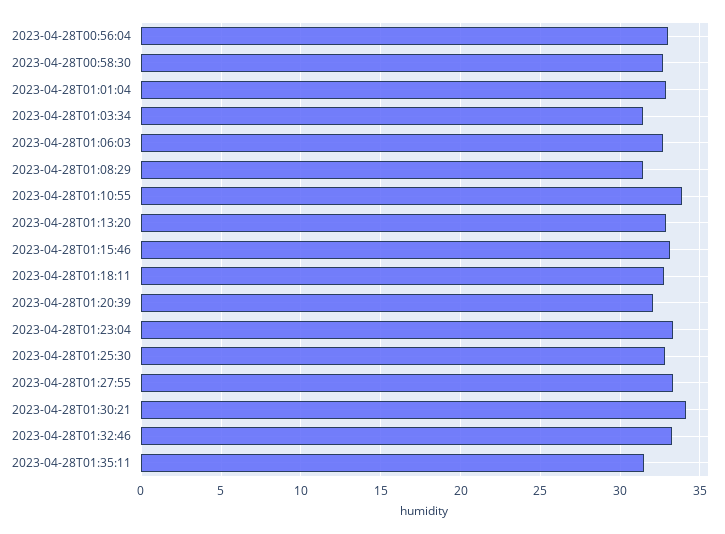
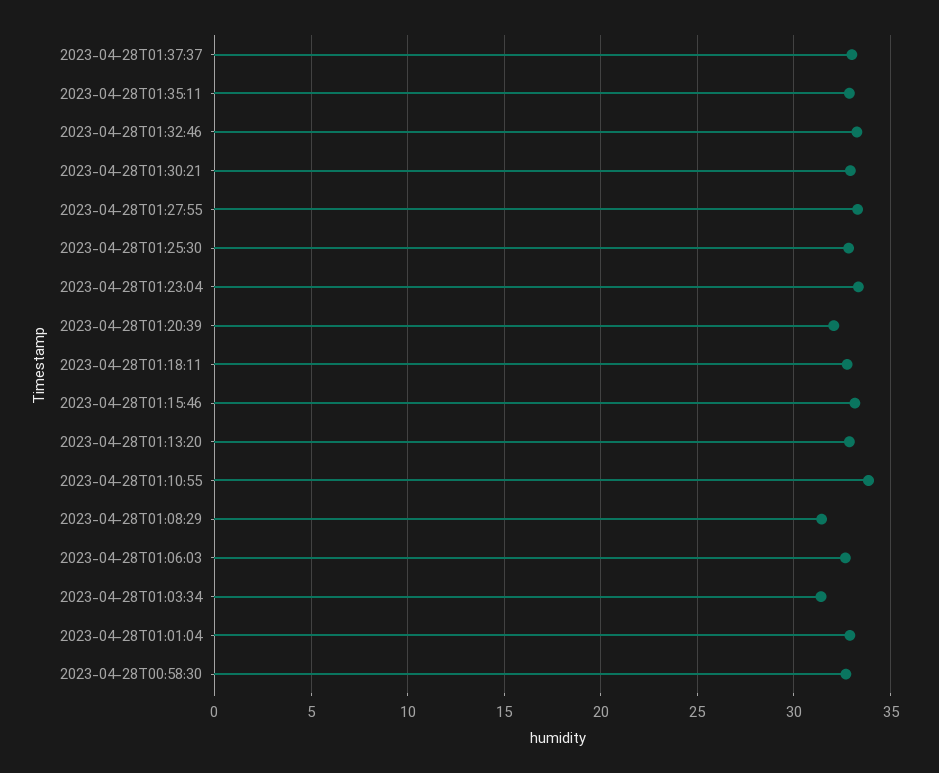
2023-04-28T00:56:04: 33 -> none
2023-04-28T01:30:21: 34 -> 33
2023-04-28T01:35:11: 31.5 -> 33
2023-04-28T01:37:37: none -> 33

